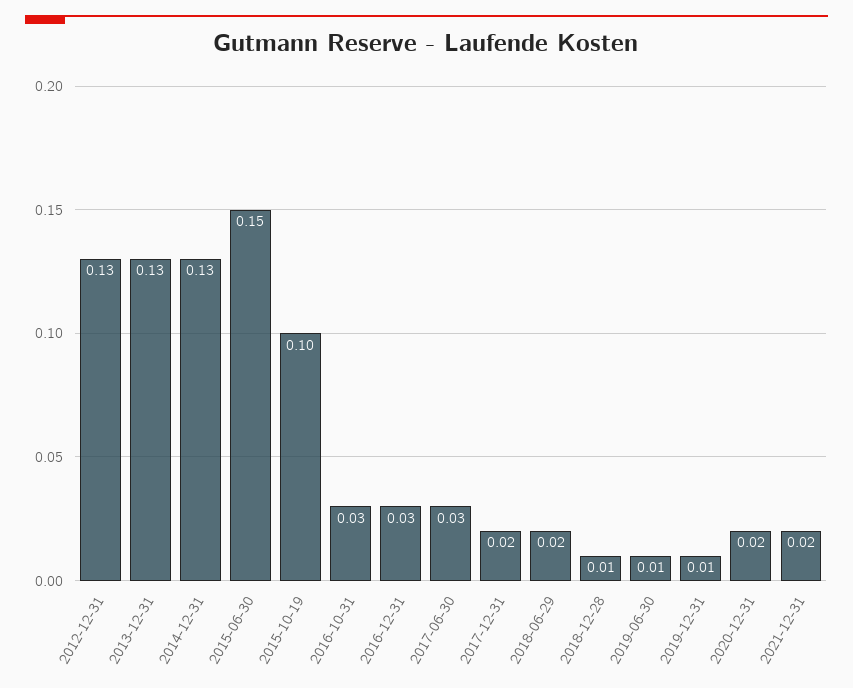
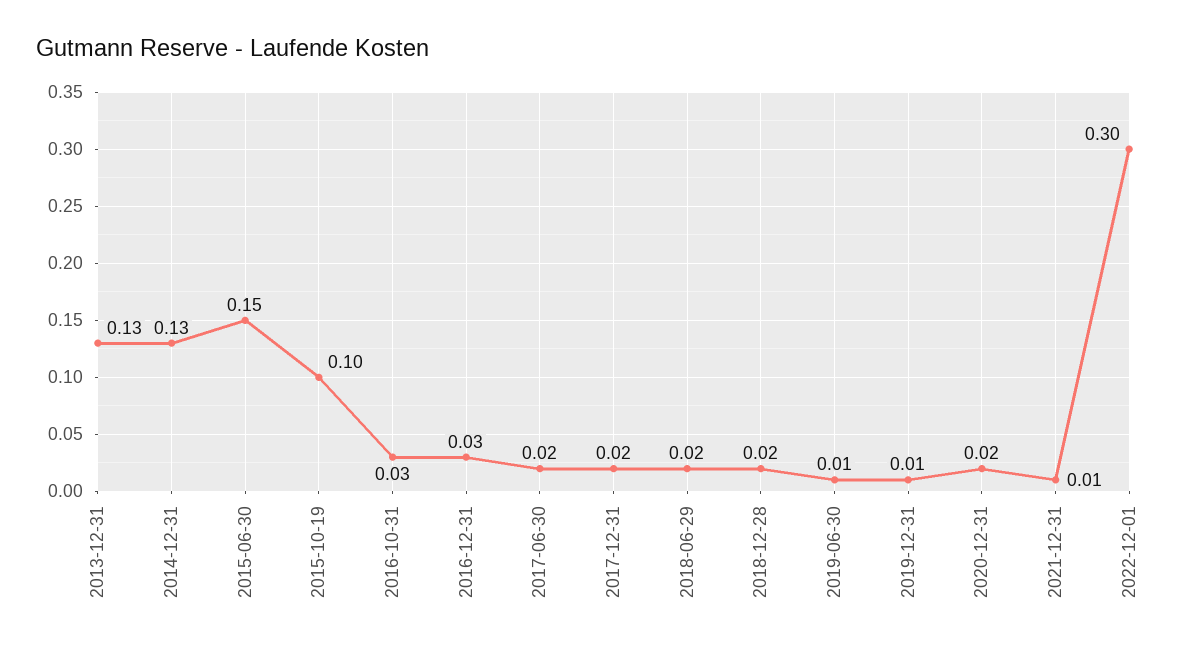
2012-12-31: 0.13 -> none
2017-06-30: 0.03 -> 0.02
2018-12-28: 0.01 -> 0.02
2021-12-31: 0.02 -> 0.01
2022-12-01: none -> 0.3

